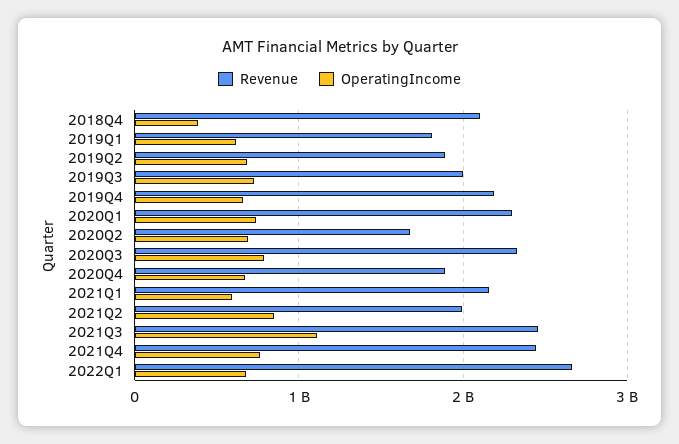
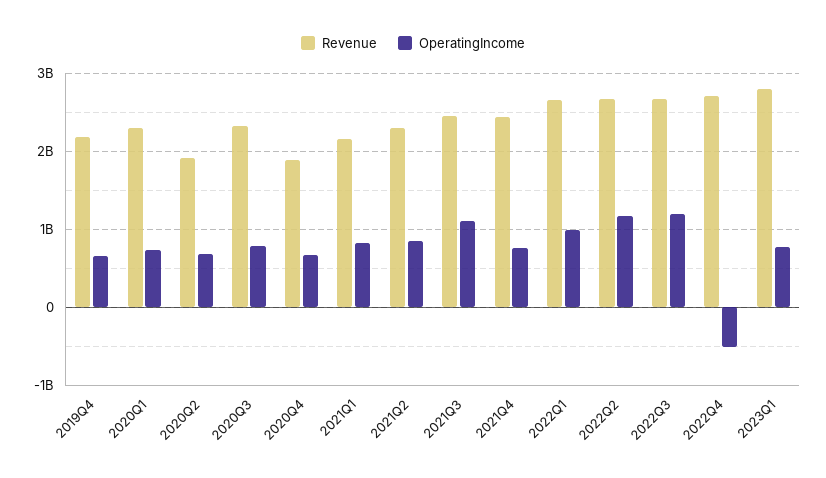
Revenue, 2018Q4: 2100000000 -> none
OperatingIncome, 2018Q4: 400000000 -> none
Revenue, 2019Q1: 1800000000 -> none
OperatingIncome, 2019Q1: 600000000 -> none
Revenue, 2019Q2: 1900000000 -> none
OperatingIncome, 2019Q2: 700000000 -> none
Revenue, 2019Q3: 2000000000 -> none
OperatingIncome, 2019Q3: 700000000 -> none
Revenue, 2020Q2: 1700000000 -> 1900000000
OperatingIncome, 2021Q1: 600000000 -> 800000000
Revenue, 2021Q2: 2000000000 -> 2300000000
OperatingIncome, 2022Q1: 700000000 -> 1000000000
Revenue, 2022Q2: none -> 2700000000
OperatingIncome, 2022Q2: none -> 1200000000
Revenue, 2022Q3: none -> 2700000000
OperatingIncome, 2022Q3: none -> 1200000000
Revenue, 2022Q4: none -> 2700000000
OperatingIncome, 2022Q4: none -> -500000000
Revenue, 2023Q1: none -> 2800000000
OperatingIncome, 2023Q1: none -> 800000000

